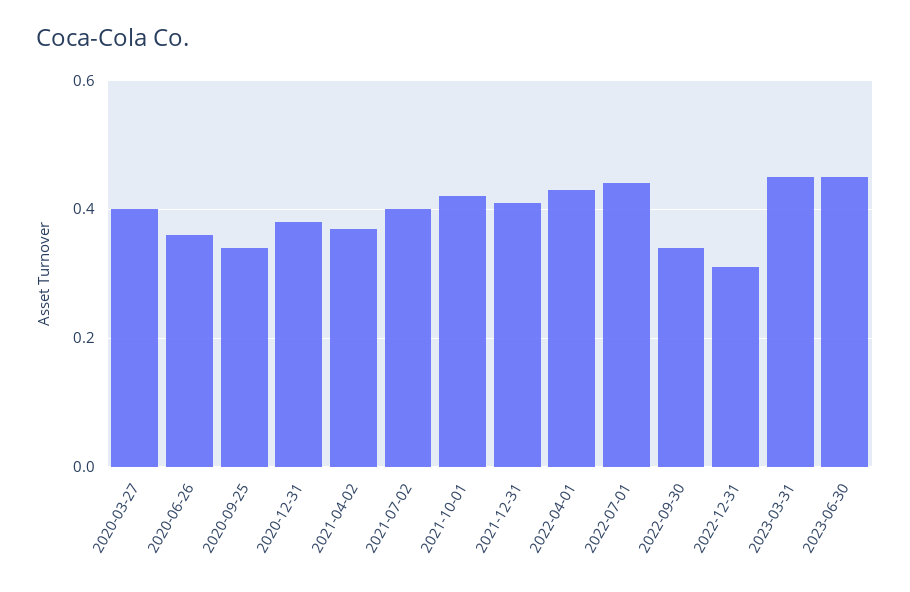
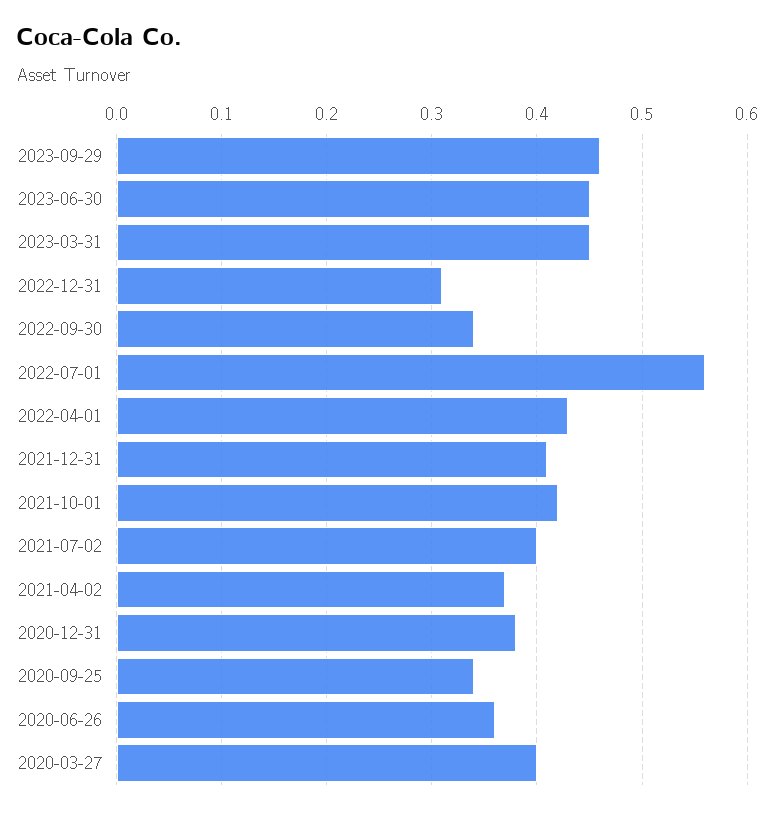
2022-07-01: 0.45 -> 0.56
2023-09-29: none -> 0.46

